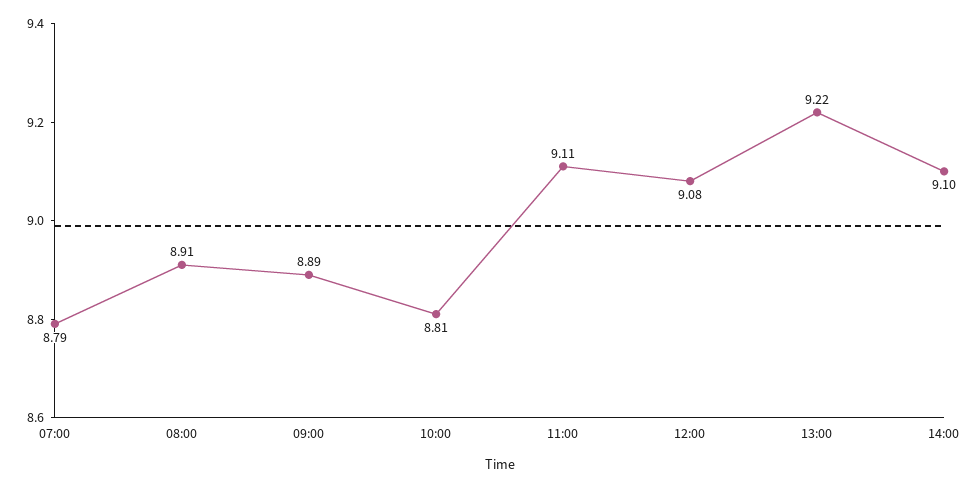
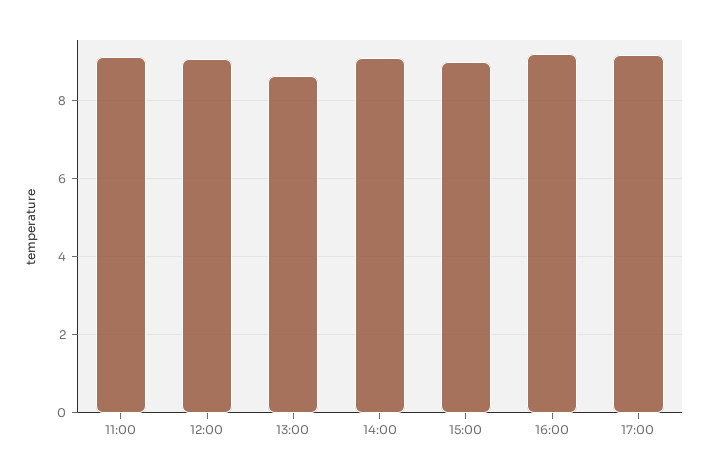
07:00: 8.79 -> none
08:00: 8.91 -> none
09:00: 8.89 -> none
10:00: 8.81 -> none
13:00: 9.22 -> 8.6
15:00: none -> 9
16:00: none -> 9.2
17:00: none -> 9.2

